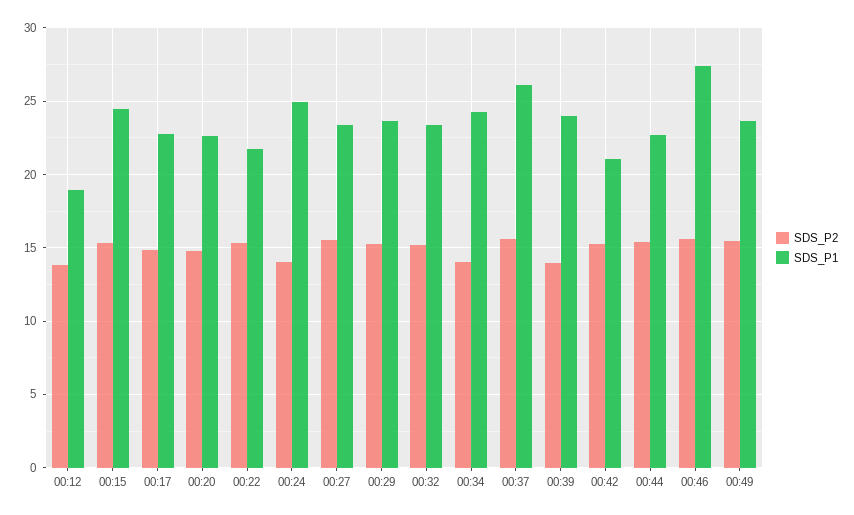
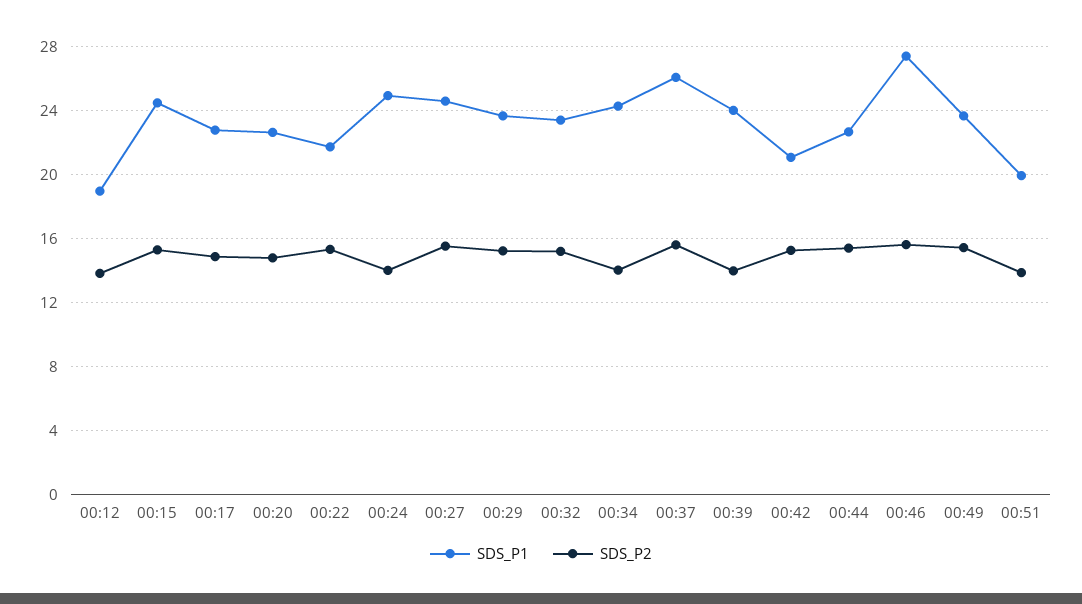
SDS_P1, 00:27: 23.5 -> 24.5
SDS_P1, 00:51: none -> 20
SDS_P2, 00:51: none -> 14

